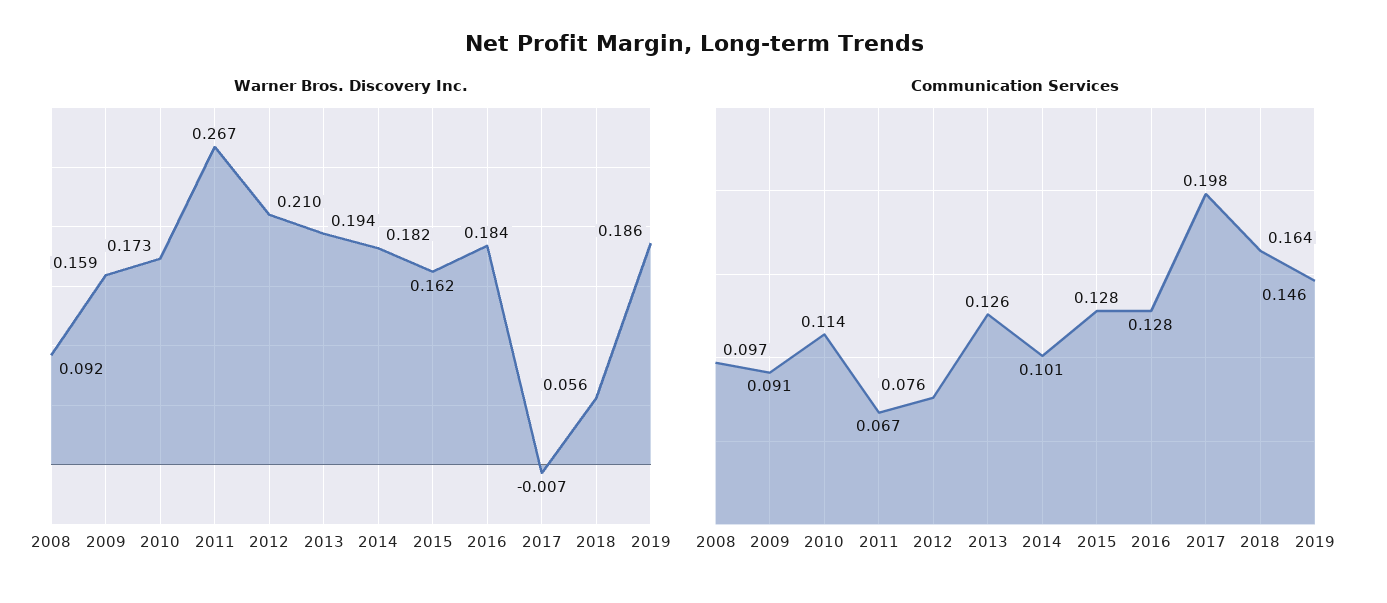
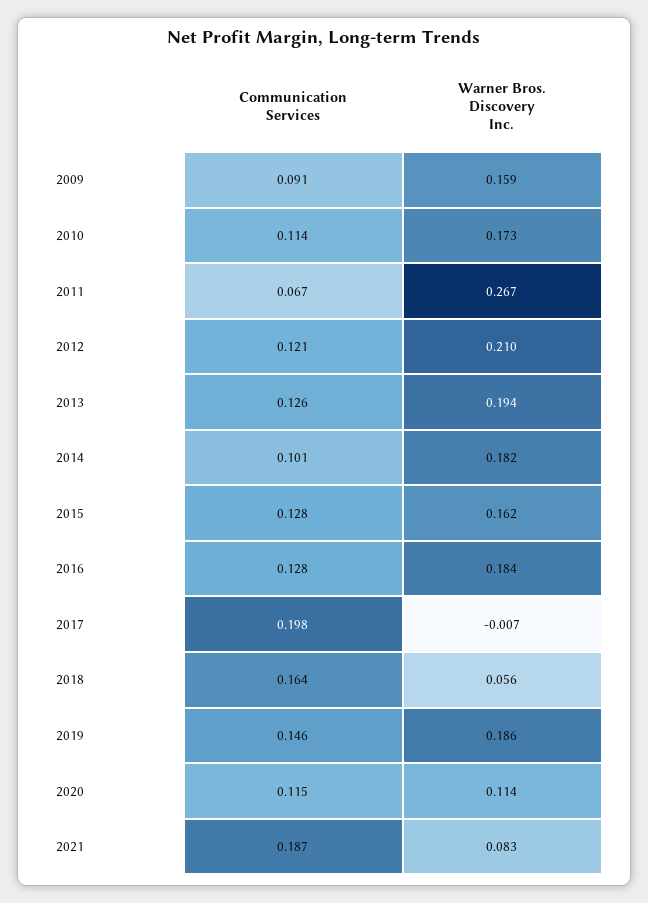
Warner Bros. Discovery Inc., 2008: 0.092 -> none
Communication Services, 2008: 0.097 -> none
Communication Services, 2012: 0.076 -> 0.121
Communication Services, 2020: none -> 0.115
Warner Bros. Discovery Inc., 2020: none -> 0.114
Communication Services, 2021: none -> 0.187
Warner Bros. Discovery Inc., 2021: none -> 0.083

